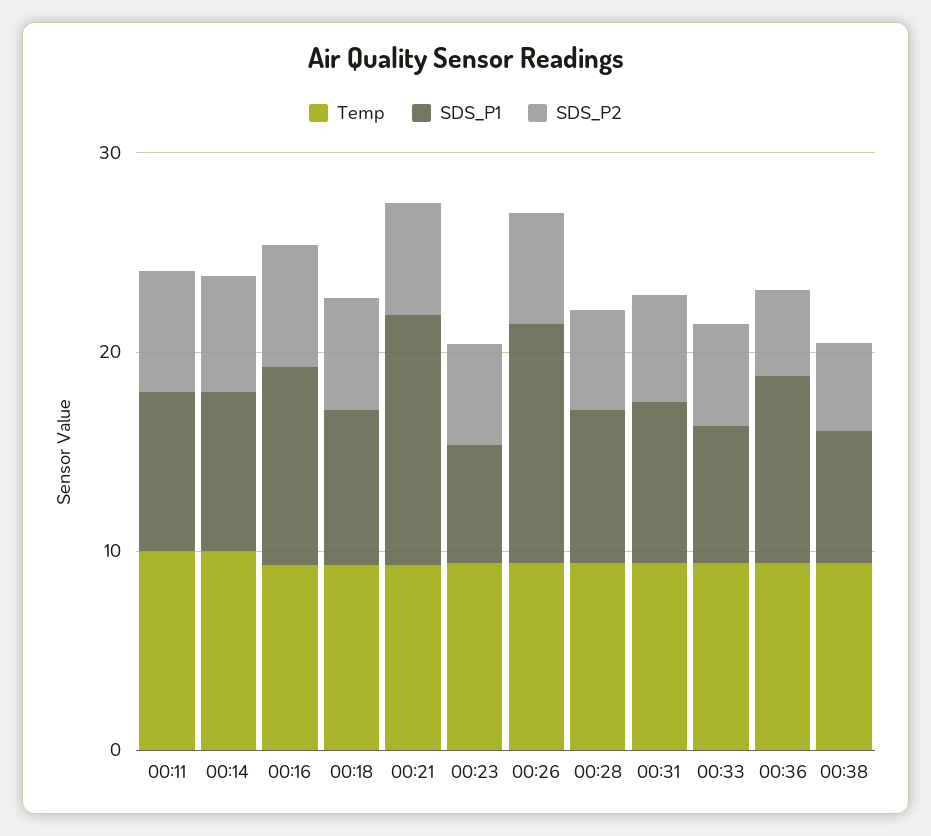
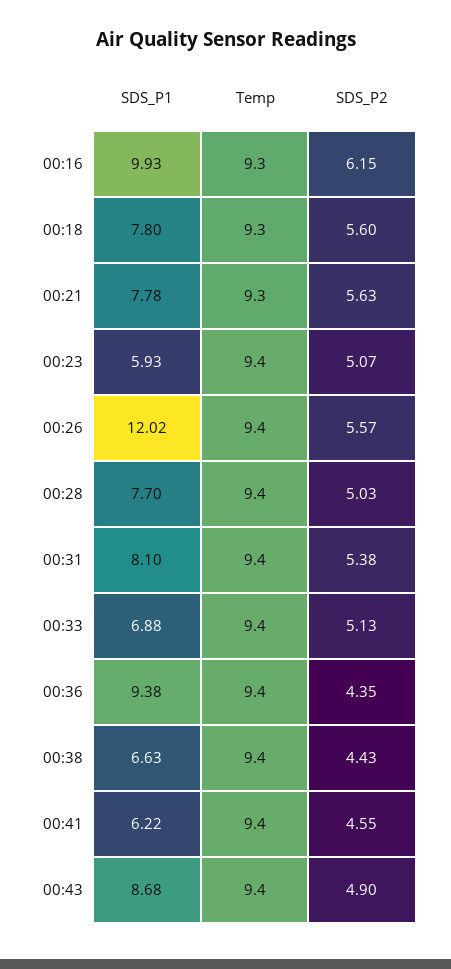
Temp, 00:11: 10 -> none
SDS_P1, 00:11: 8 -> none
SDS_P2, 00:11: 6 -> none
Temp, 00:14: 10 -> none
SDS_P1, 00:14: 8 -> none
SDS_P2, 00:14: 6 -> none
SDS_P1, 00:21: 12 -> 7.78
SDS_P1, 00:41: none -> 6.22
Temp, 00:41: none -> 9.4
SDS_P2, 00:41: none -> 4.55
SDS_P1, 00:43: none -> 8.68
Temp, 00:43: none -> 9.4
SDS_P2, 00:43: none -> 4.9

